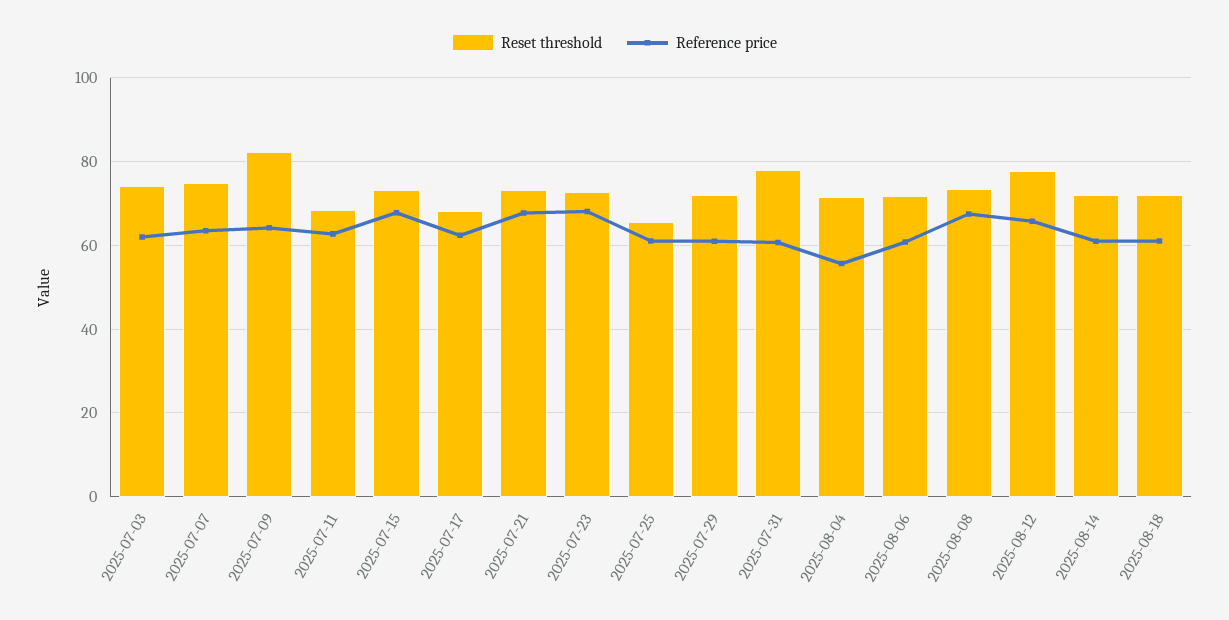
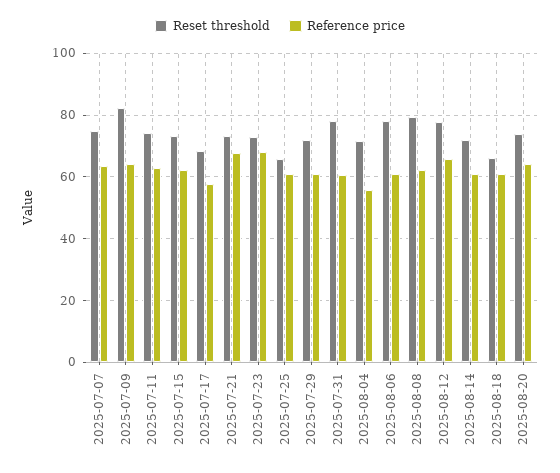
Reset threshold, 2025-07-03: 74 -> none
Reference price, 2025-07-03: 62 -> none
Reset threshold, 2025-07-11: 68 -> 74
Reference price, 2025-07-15: 68 -> 62
Reference price, 2025-07-17: 62 -> 58
Reset threshold, 2025-08-06: 72 -> 78
Reset threshold, 2025-08-08: 74 -> 80
Reference price, 2025-08-08: 68 -> 62
Reset threshold, 2025-08-18: 72 -> 66
Reset threshold, 2025-08-20: none -> 74
Reference price, 2025-08-20: none -> 64

